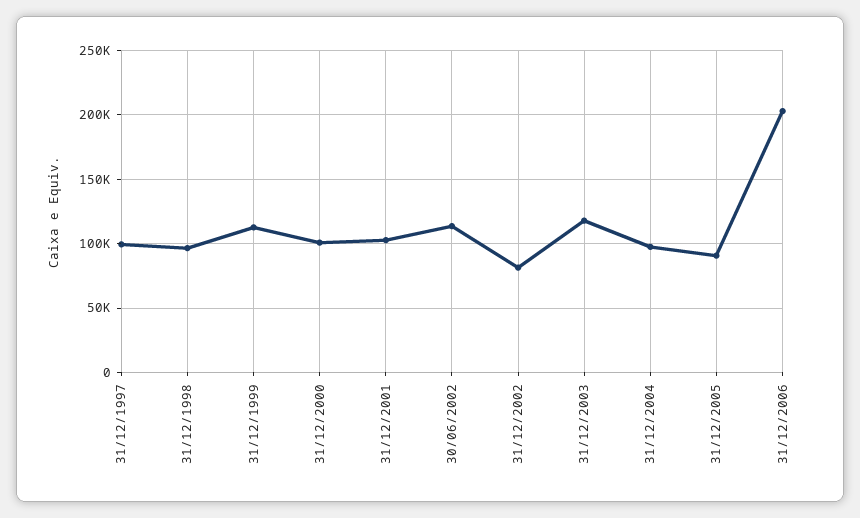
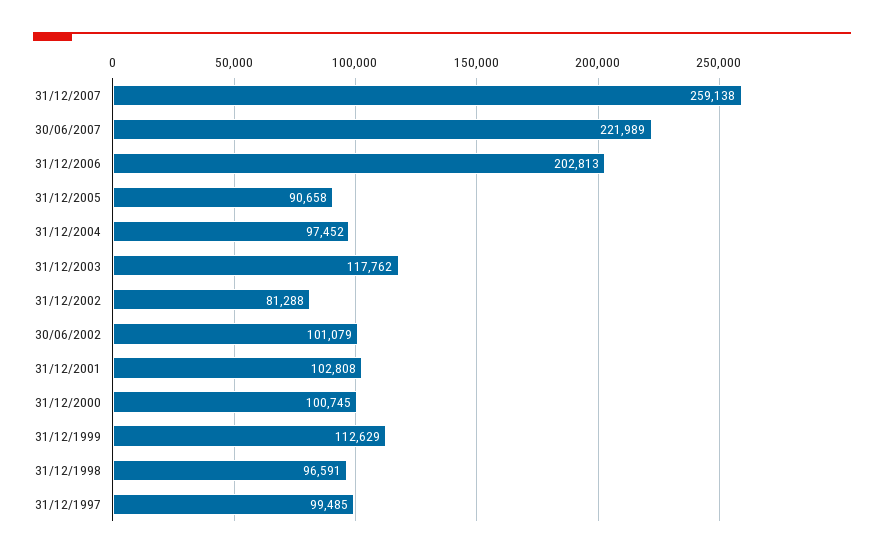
30/06/2002: 115000 -> 101079
31/12/2007: none -> 259138
30/06/2007: none -> 221989

